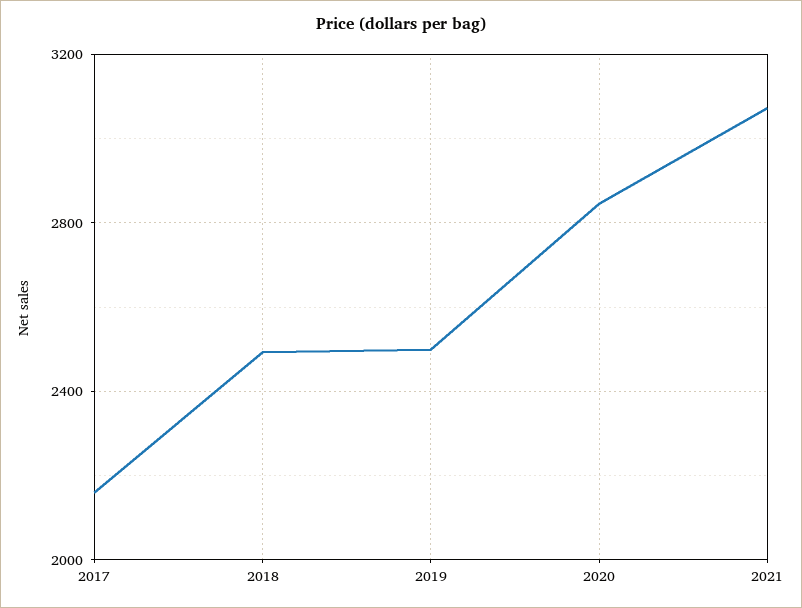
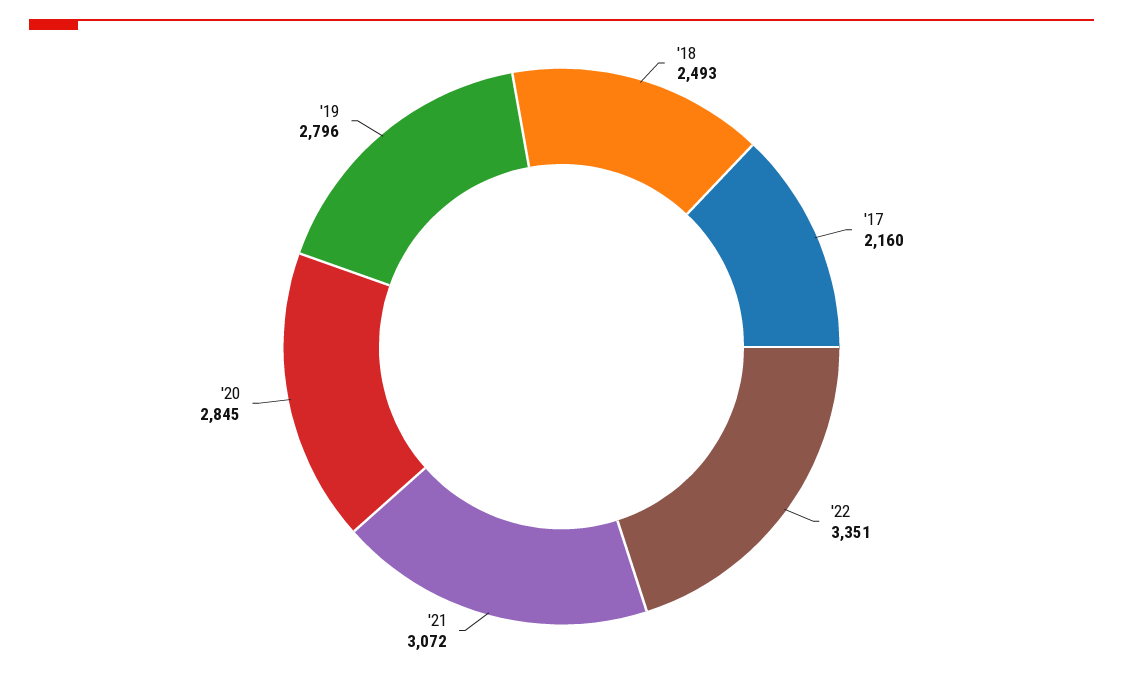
2019: 2500 -> 2796
'22: none -> 3351

